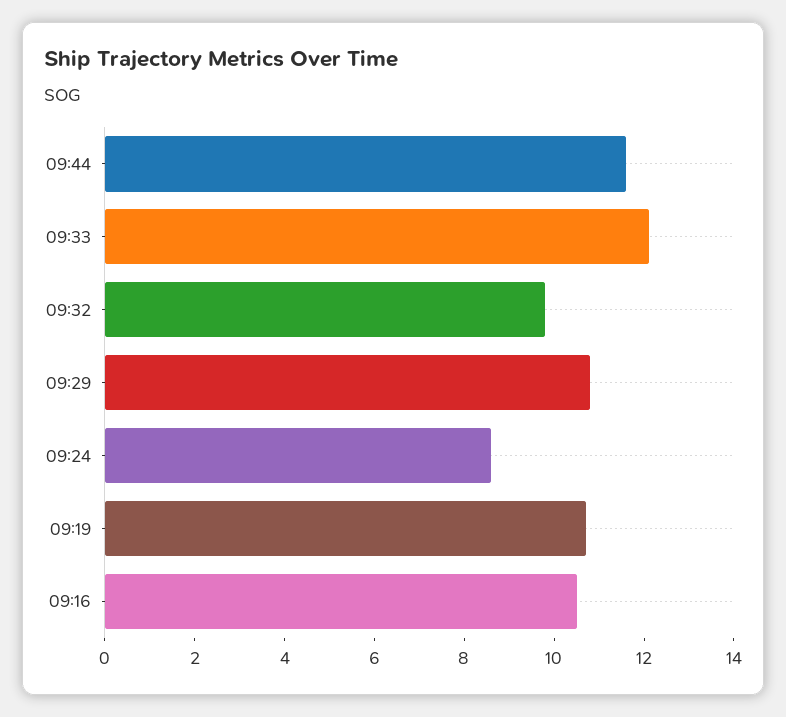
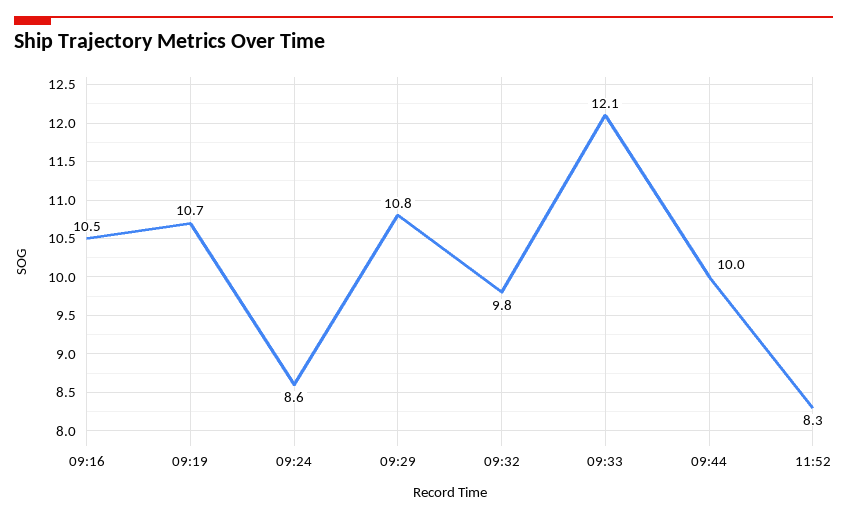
09:44: 11.5 -> 10
11:52: none -> 8.3

